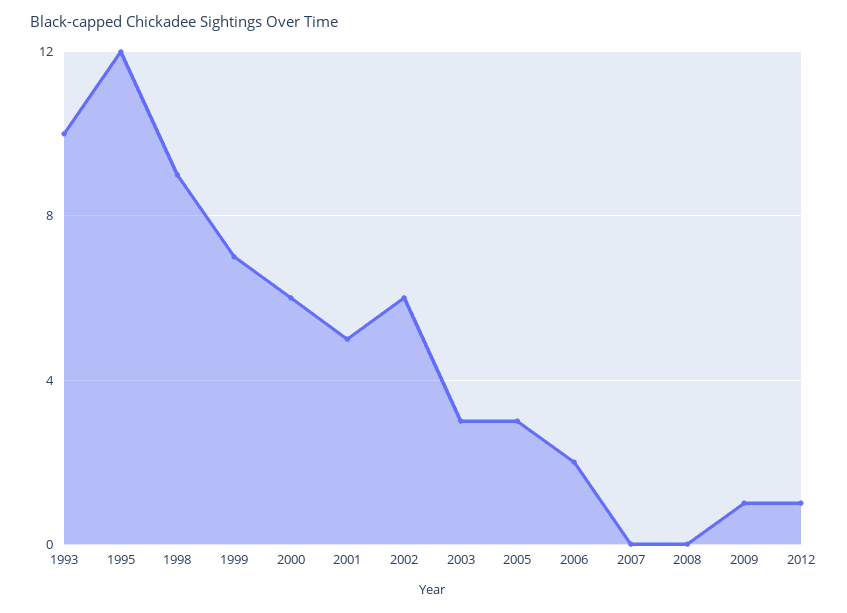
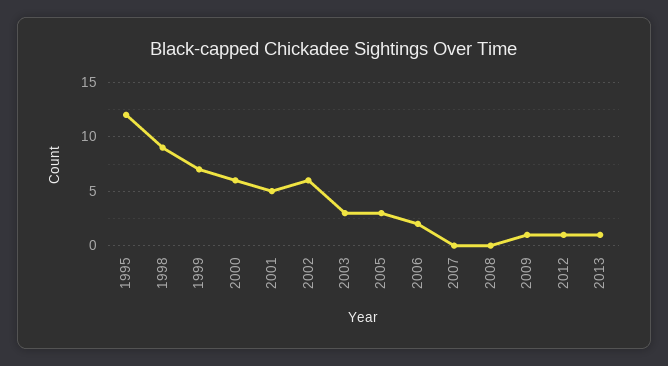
1993: 10 -> none
2013: none -> 1

